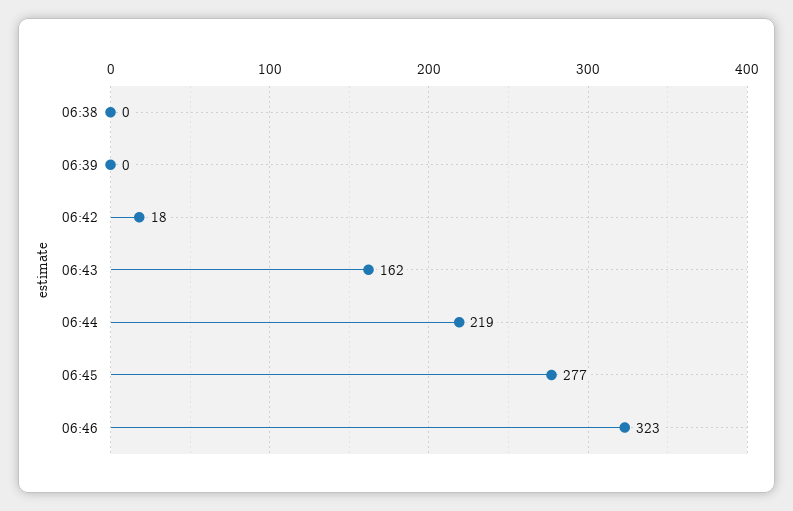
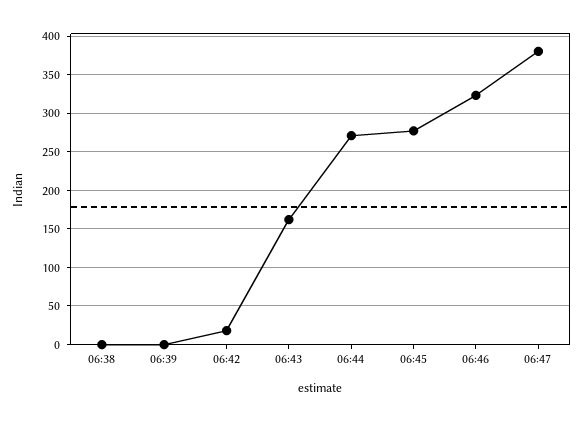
06:44: 219 -> 270
06:47: none -> 380

